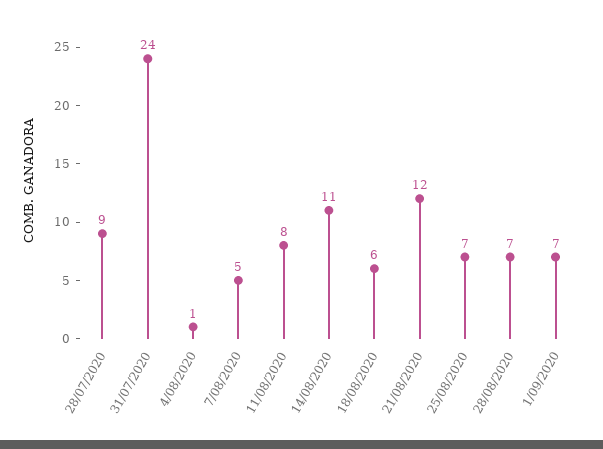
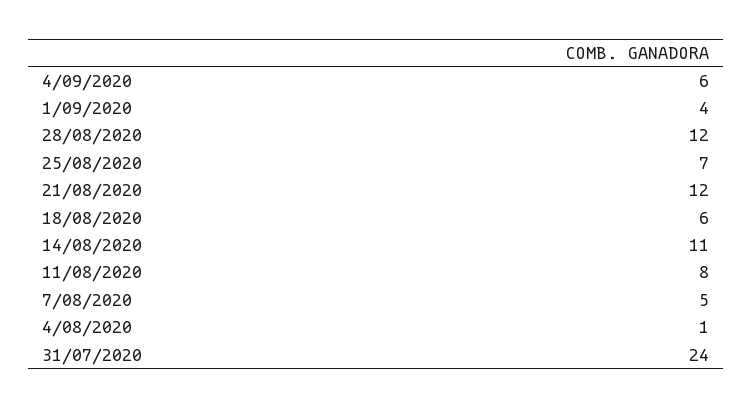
28/07/2020: 9 -> none
28/08/2020: 7 -> 12
1/09/2020: 7 -> 4
4/09/2020: none -> 6

